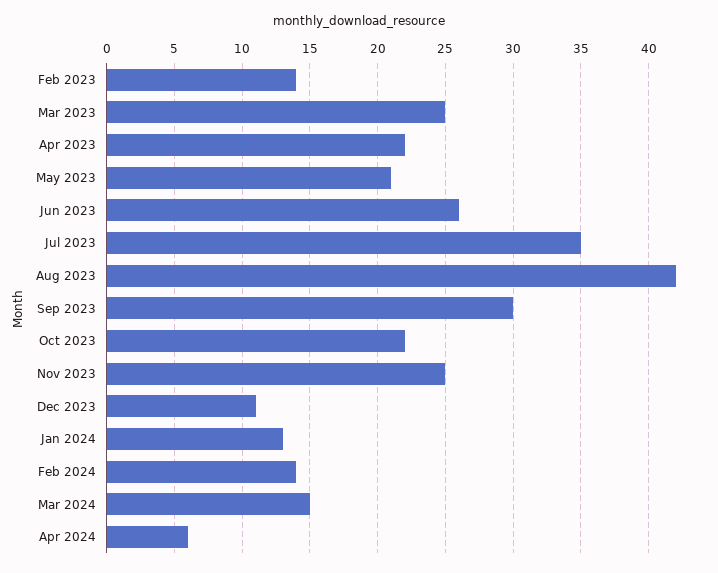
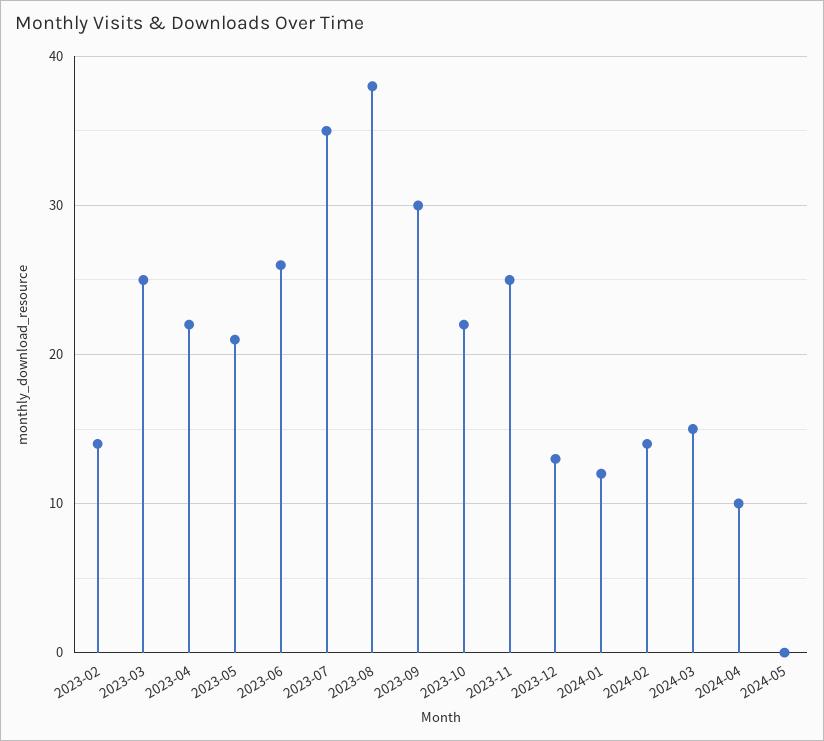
Aug 2023: 42 -> 38
Dec 2023: 11 -> 13
Jan 2024: 13 -> 12
Apr 2024: 6 -> 10
2024-05: none -> 0

